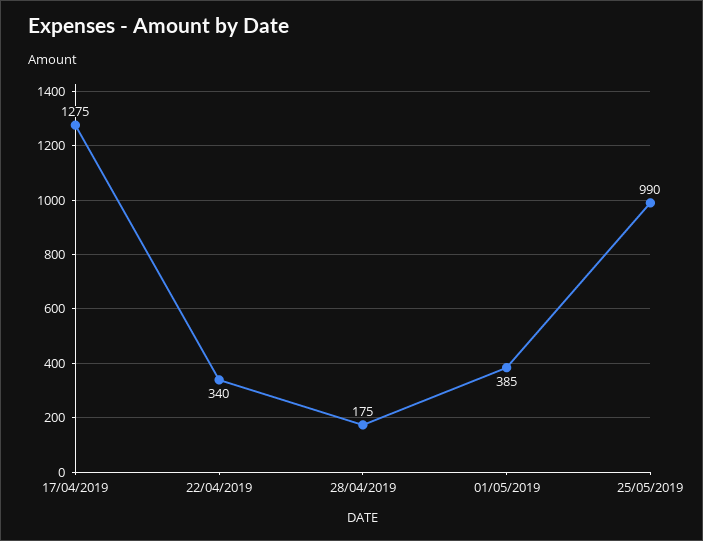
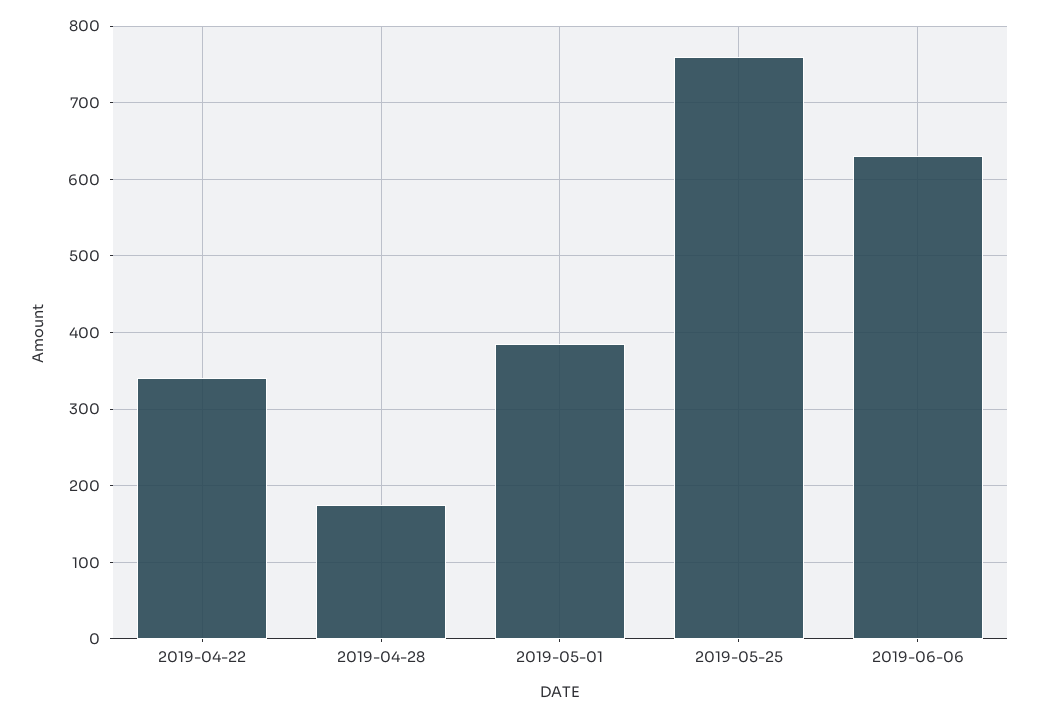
17/04/2019: 1275 -> none
25/05/2019: 990 -> 760
2019-06-06: none -> 630

